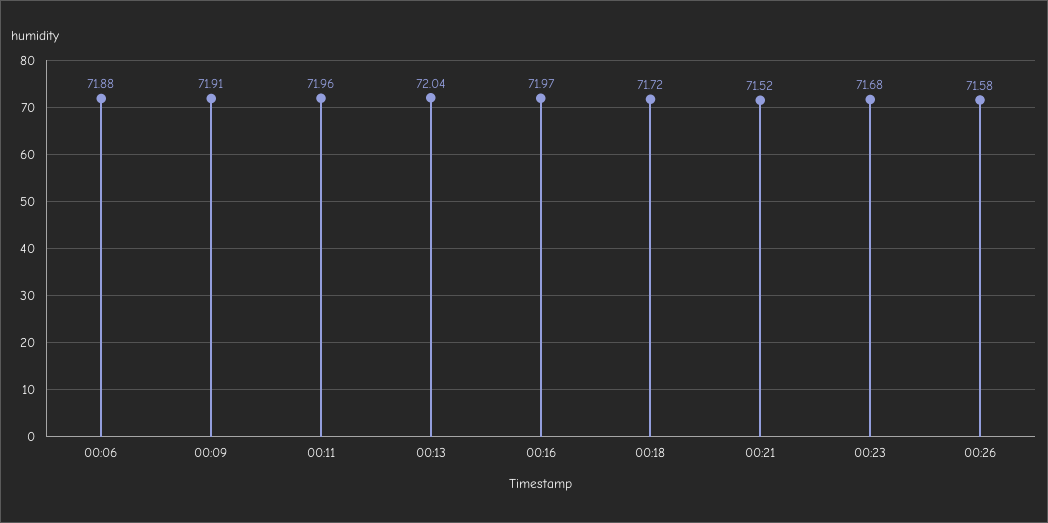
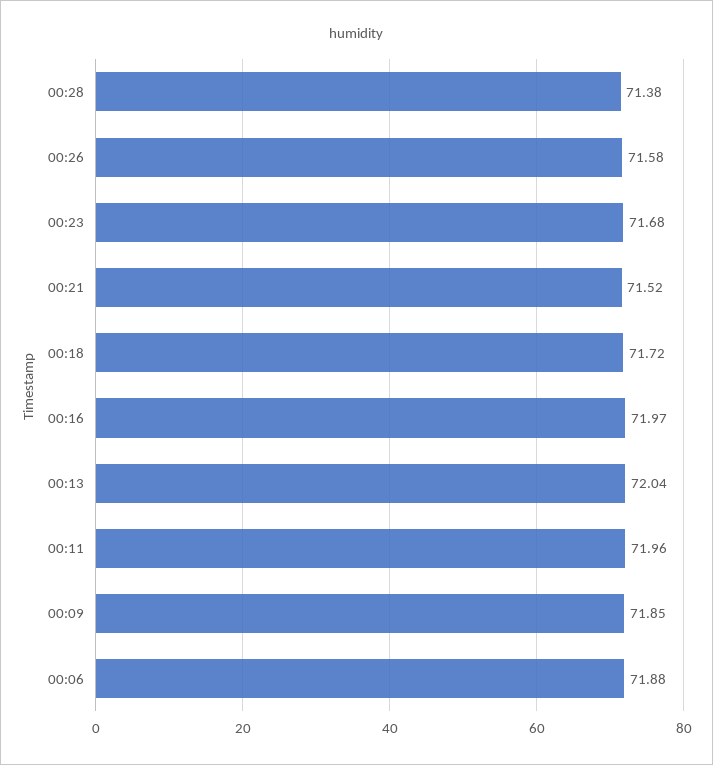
00:09: 71.91 -> 71.85
00:28: none -> 71.38

